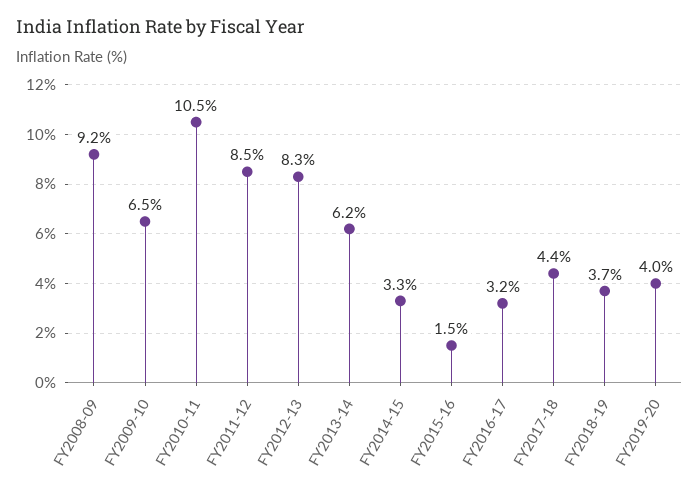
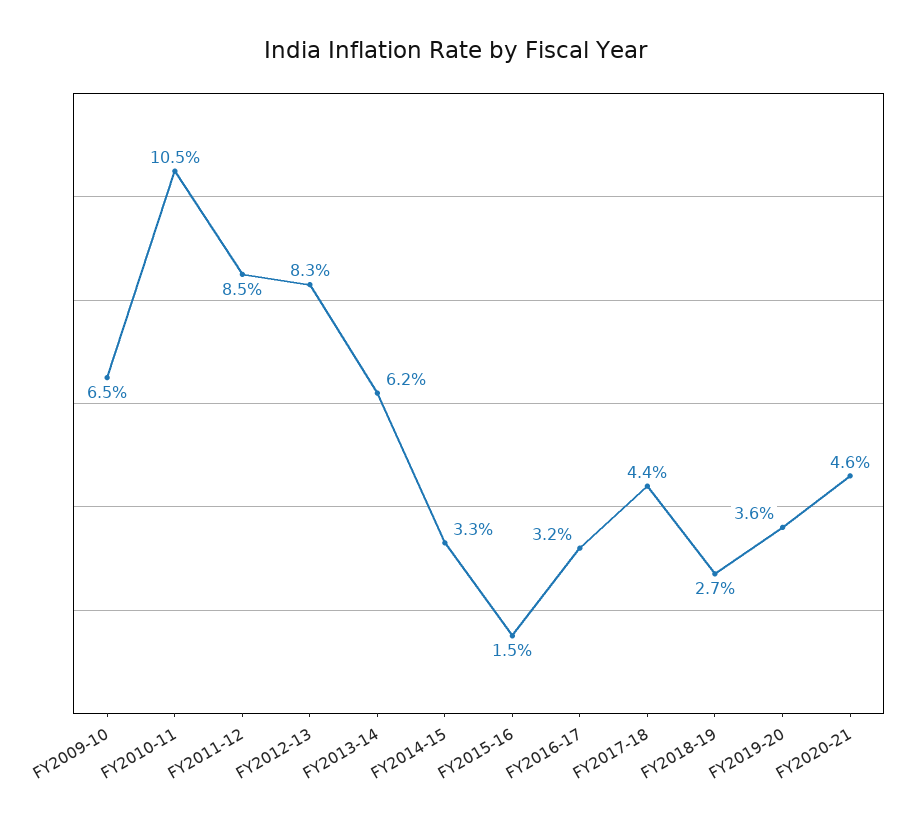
FY2008-09: 9.2 -> none
FY2018-19: 3.7 -> 2.7
FY2019-20: 4 -> 3.6
FY2020-21: none -> 4.6

